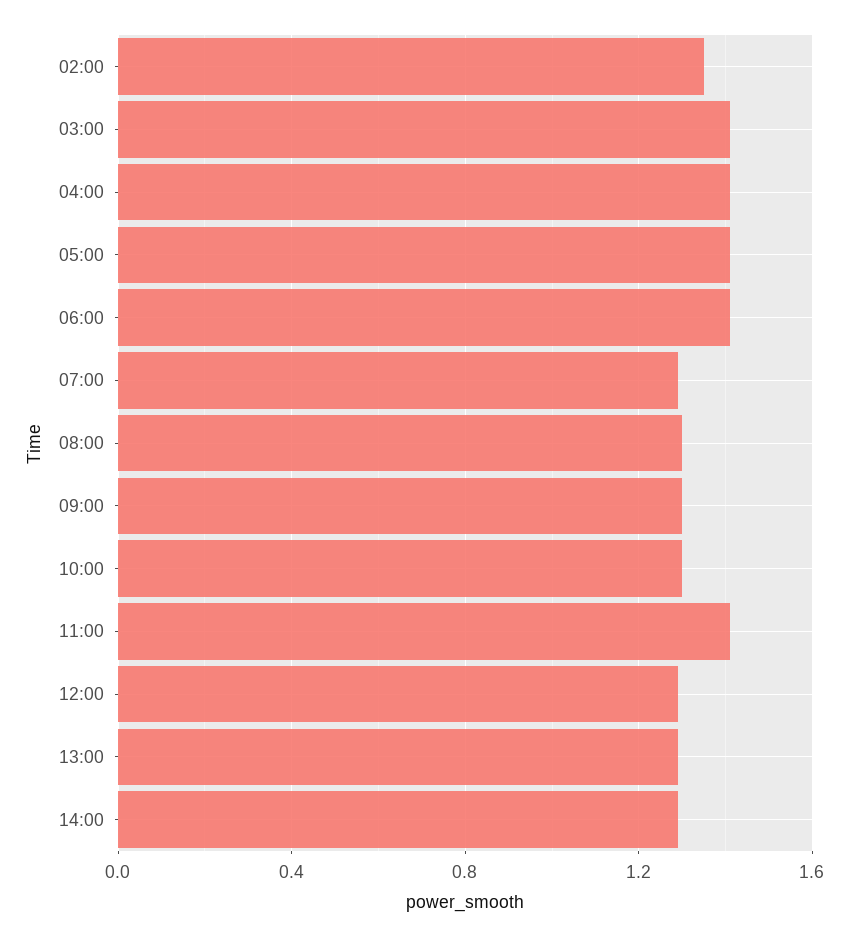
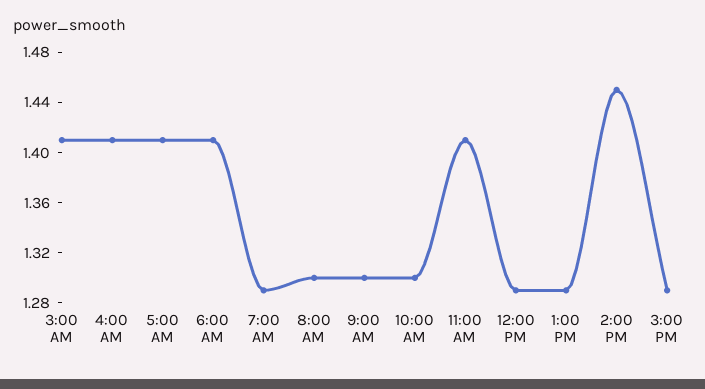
02:00: 1.35 -> none
14:00: 1.3 -> 1.45
3:00 PM: none -> 1.29

